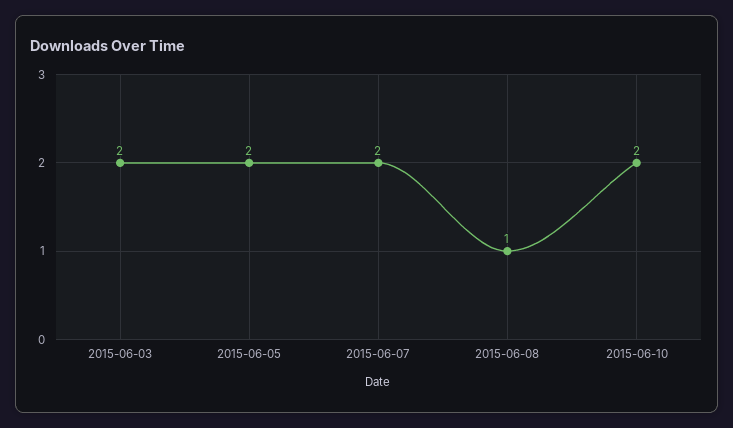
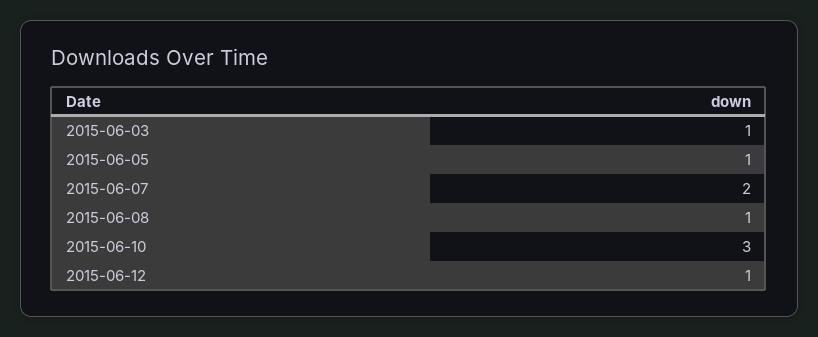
2015-06-03: 2 -> 1
2015-06-05: 2 -> 1
2015-06-10: 2 -> 3
2015-06-12: none -> 1

